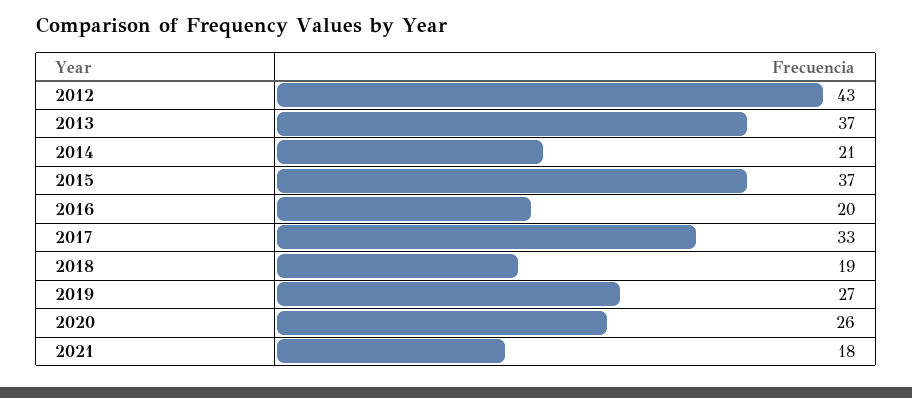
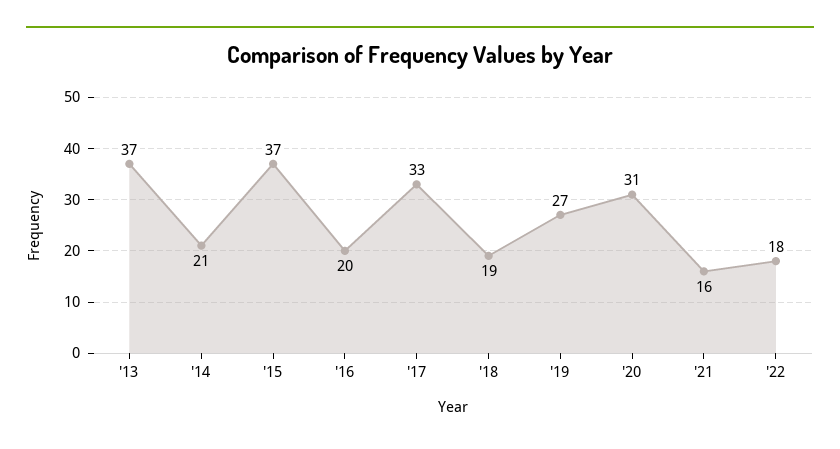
2012: 43 -> none
2020: 26 -> 31
2021: 18 -> 16
'22: none -> 18

